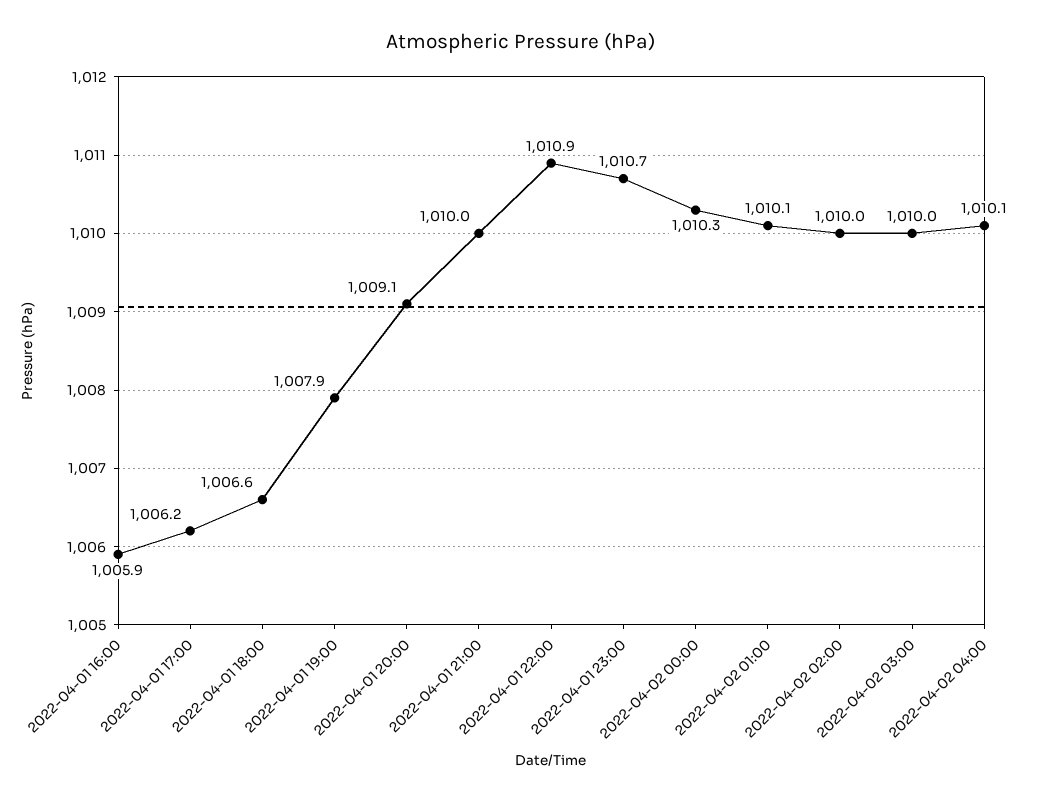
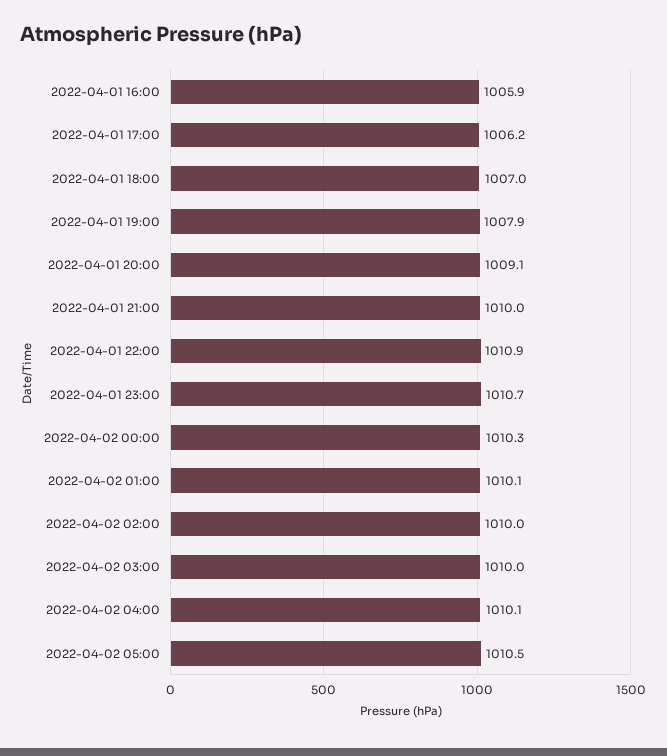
2022-04-01 18:00: 1006.6 -> 1007
2022-04-02 05:00: none -> 1010.5

